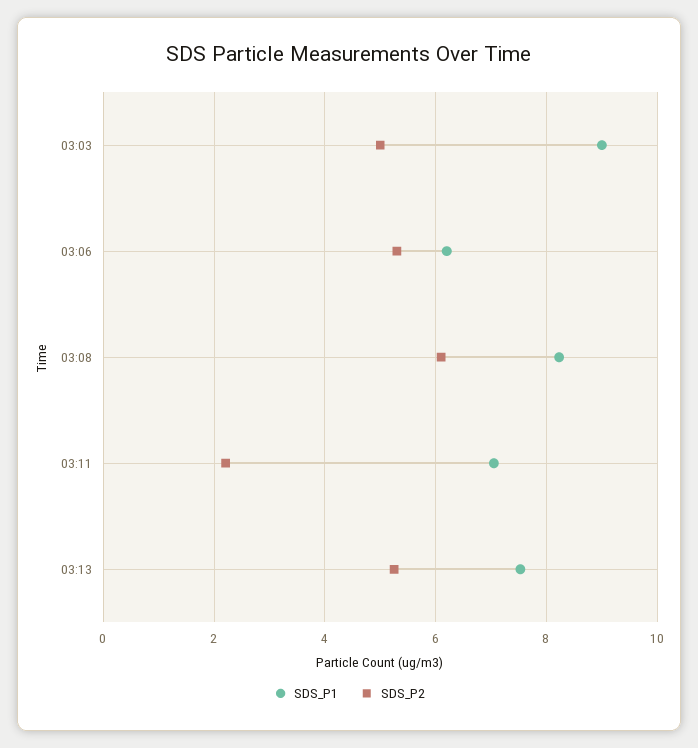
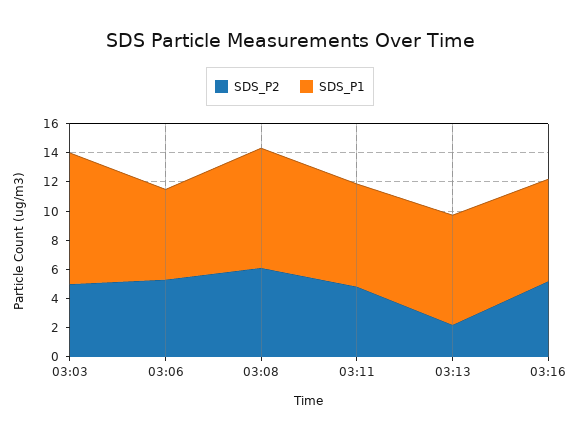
SDS_P2, 03:11: 2.2 -> 5
SDS_P2, 03:13: 5.2 -> 2
SDS_P2, 03:16: none -> 5
SDS_P1, 03:16: none -> 7

